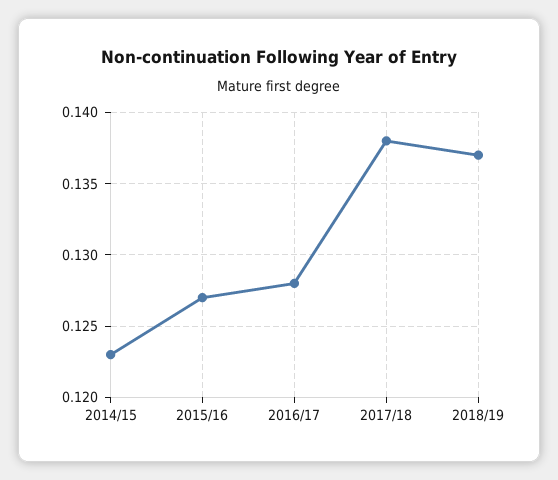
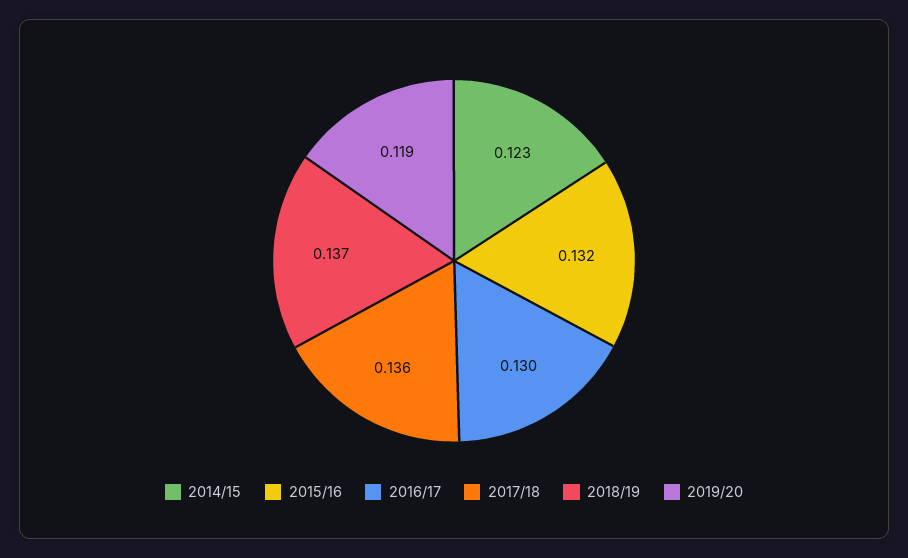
2015/16: 0.127 -> 0.132
2016/17: 0.128 -> 0.13
2017/18: 0.138 -> 0.136
2019/20: none -> 0.119

